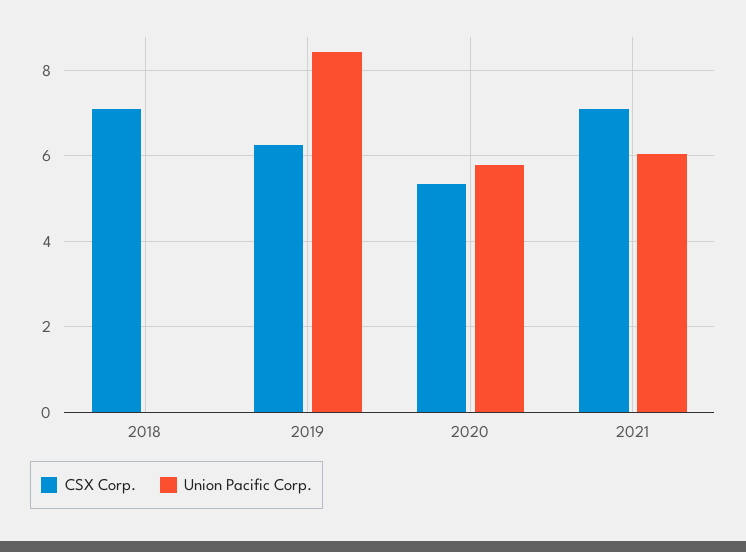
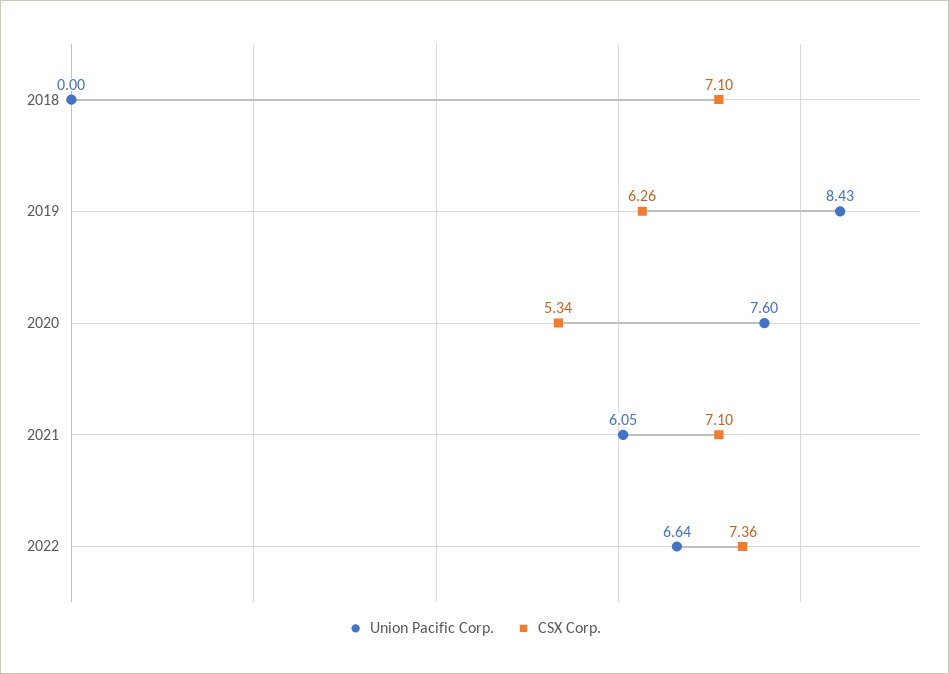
Union Pacific Corp., 2020: 5.8 -> 7.6
Union Pacific Corp., 2022: none -> 6.64
CSX Corp., 2022: none -> 7.36

